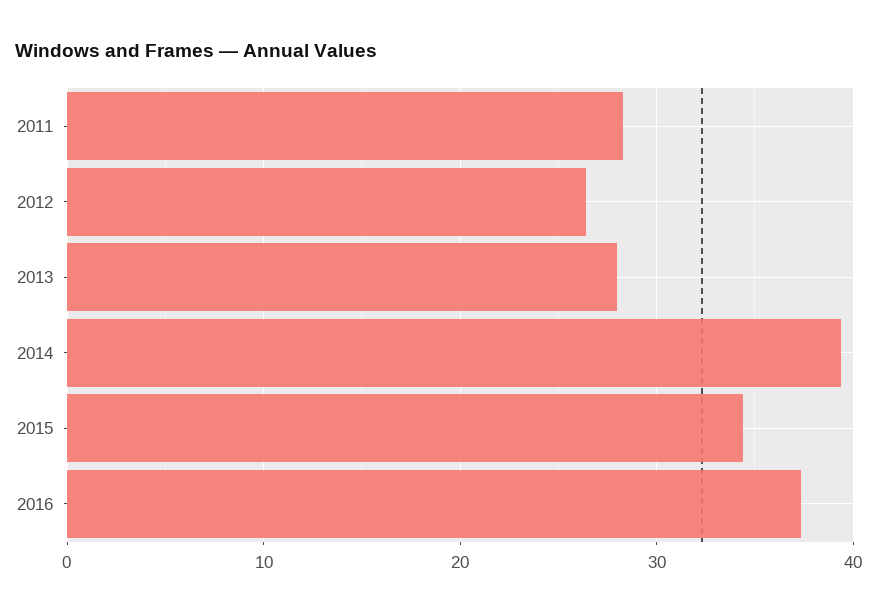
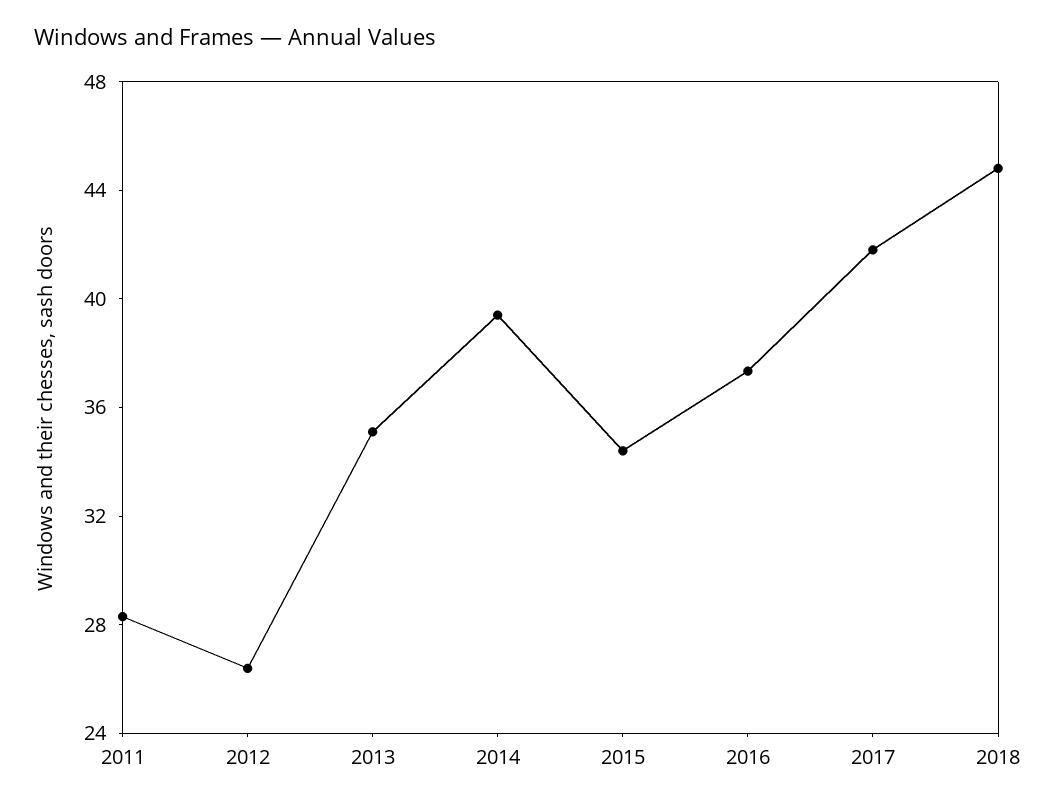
2013: 28 -> 35
2017: none -> 42
2018: none -> 45

